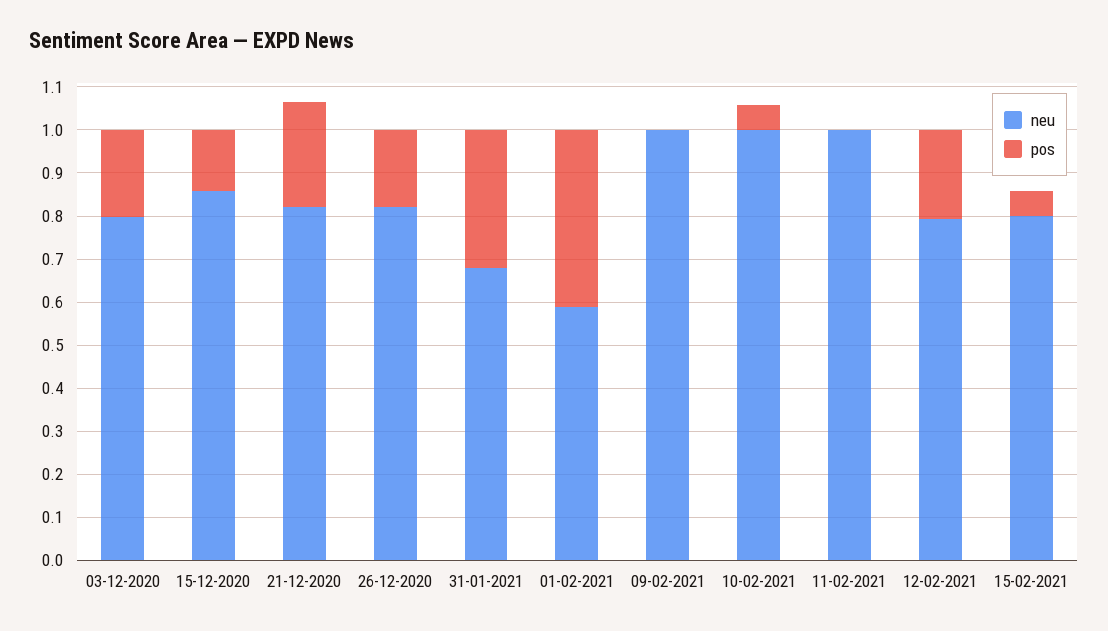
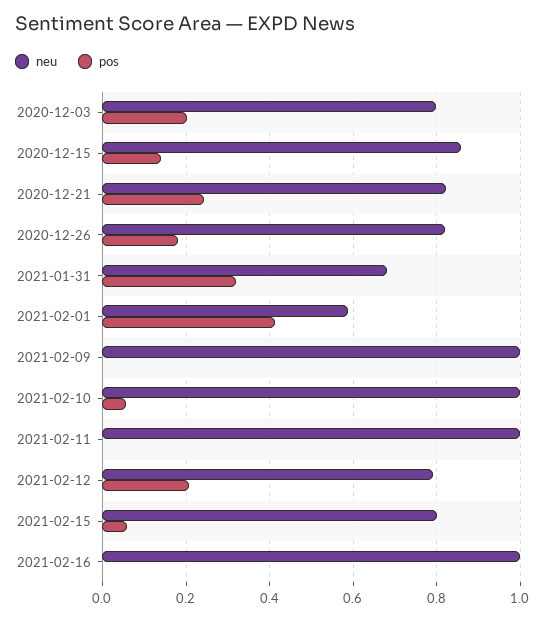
neu, 2021-02-16: none -> 1
pos, 2021-02-16: none -> 0

